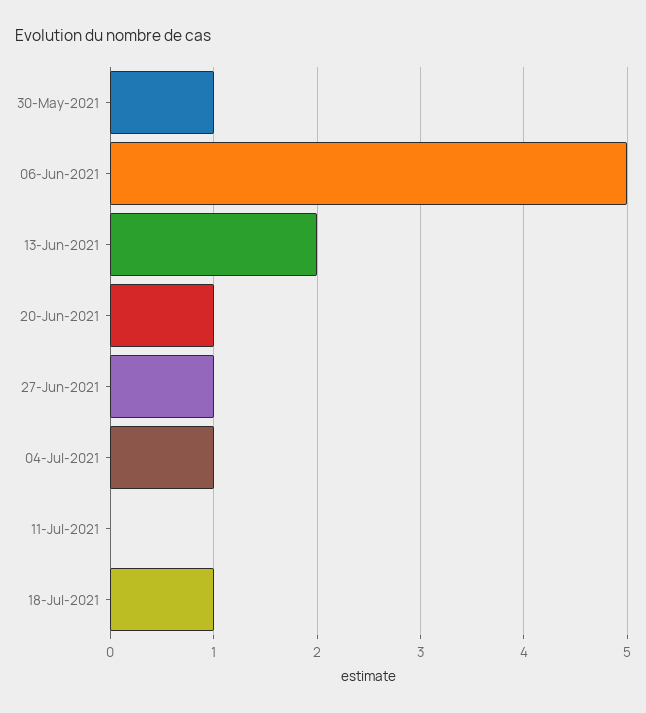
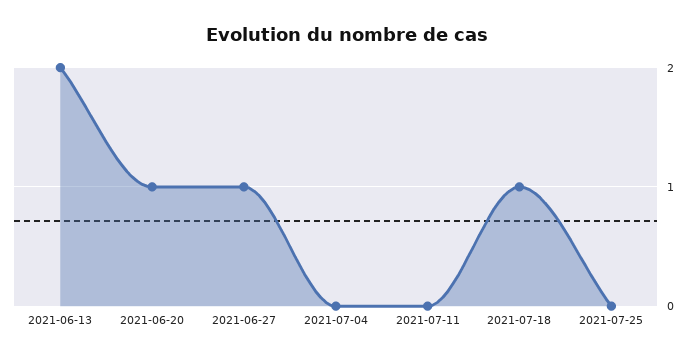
30-May-2021: 1 -> none
06-Jun-2021: 5 -> none
04-Jul-2021: 1 -> 0
2021-07-25: none -> 0

